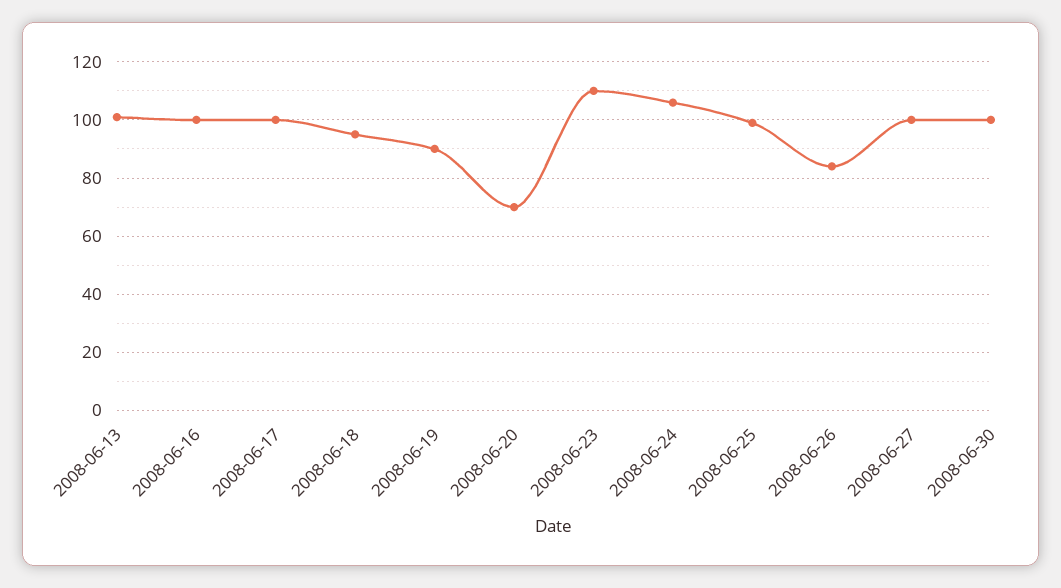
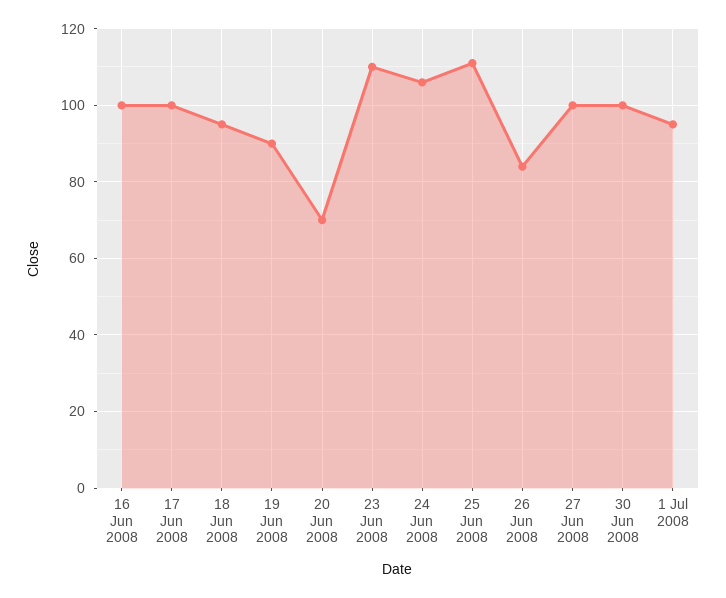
2008-06-13: 100 -> none
2008-06-25: 100 -> 110
1 Jul 2008: none -> 95

